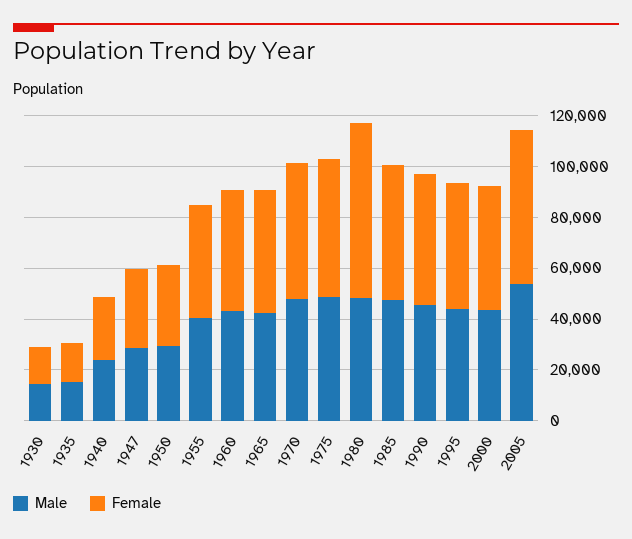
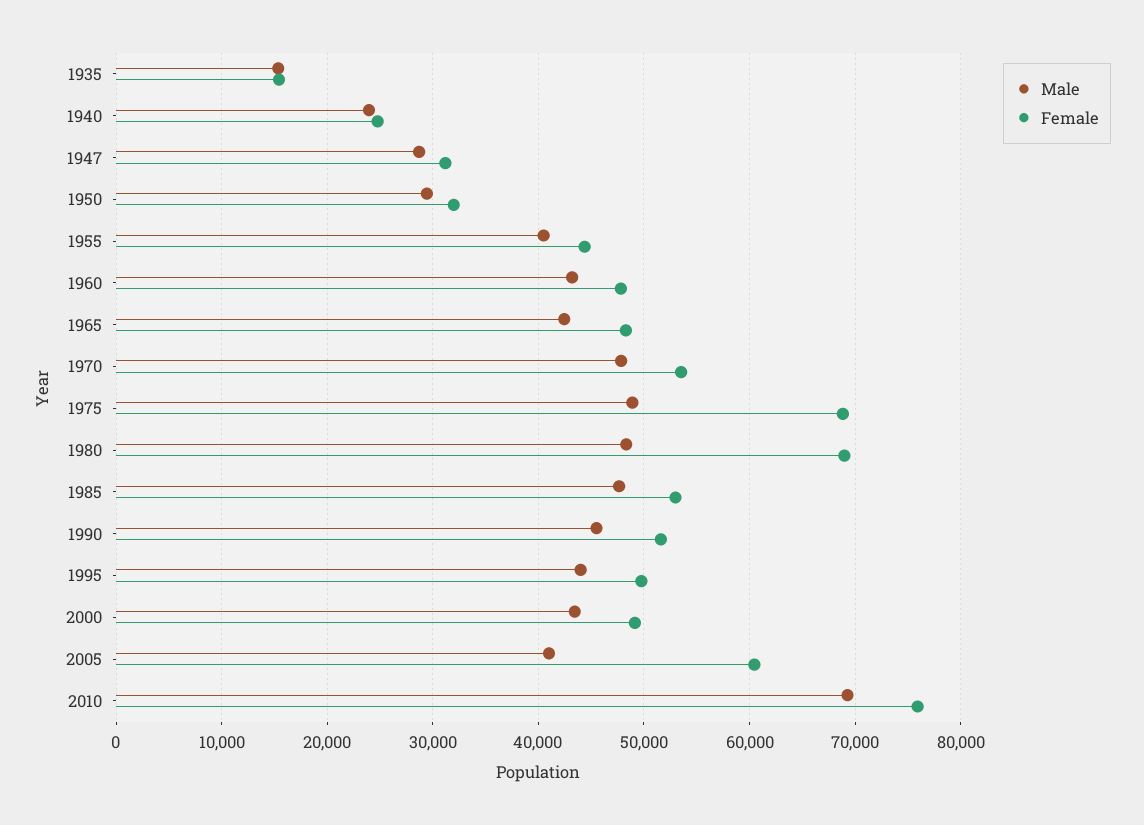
Male, 1930: 15000 -> none
Female, 1930: 15000 -> none
Female, 1975: 55000 -> 69000
Male, 2005: 55000 -> 41000
Male, 2010: none -> 69000
Female, 2010: none -> 76000

